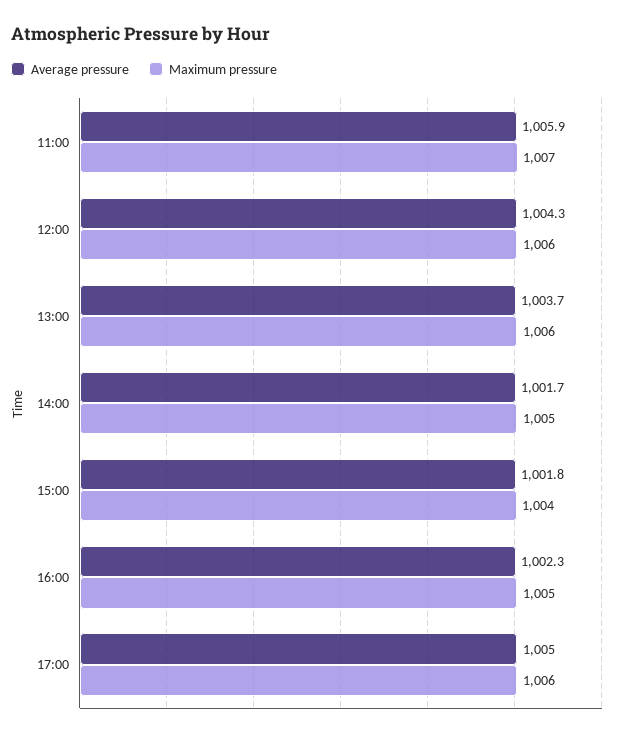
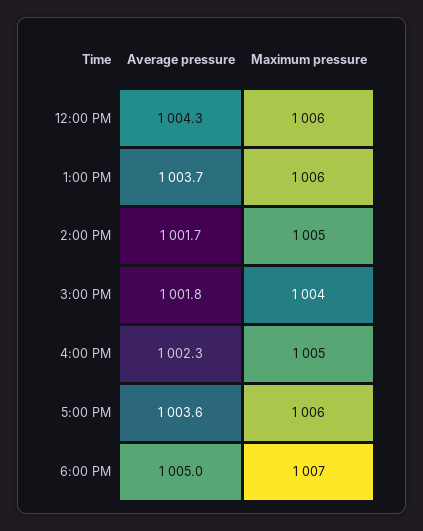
Average pressure, 11:00: 1005.9 -> none
Maximum pressure, 11:00: 1007 -> none
Average pressure, 17:00: 1005 -> 1003.6
Average pressure, 6:00 PM: none -> 1005
Maximum pressure, 6:00 PM: none -> 1007

